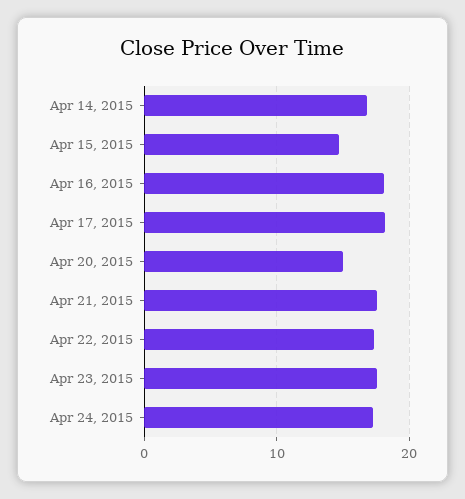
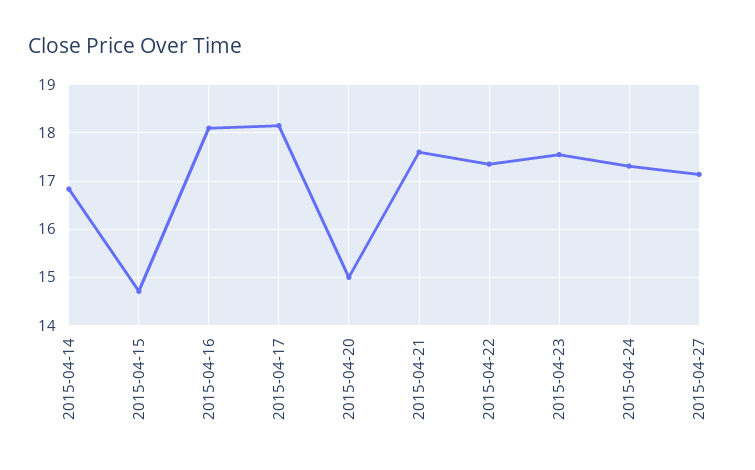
2015-04-27: none -> 17.2

